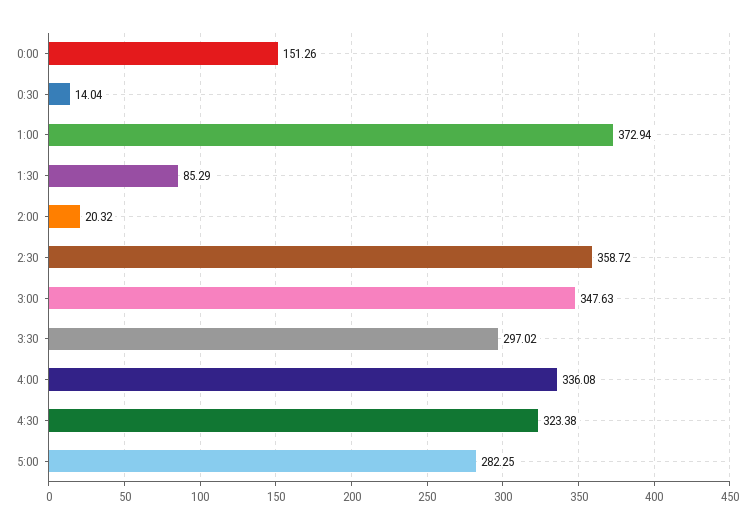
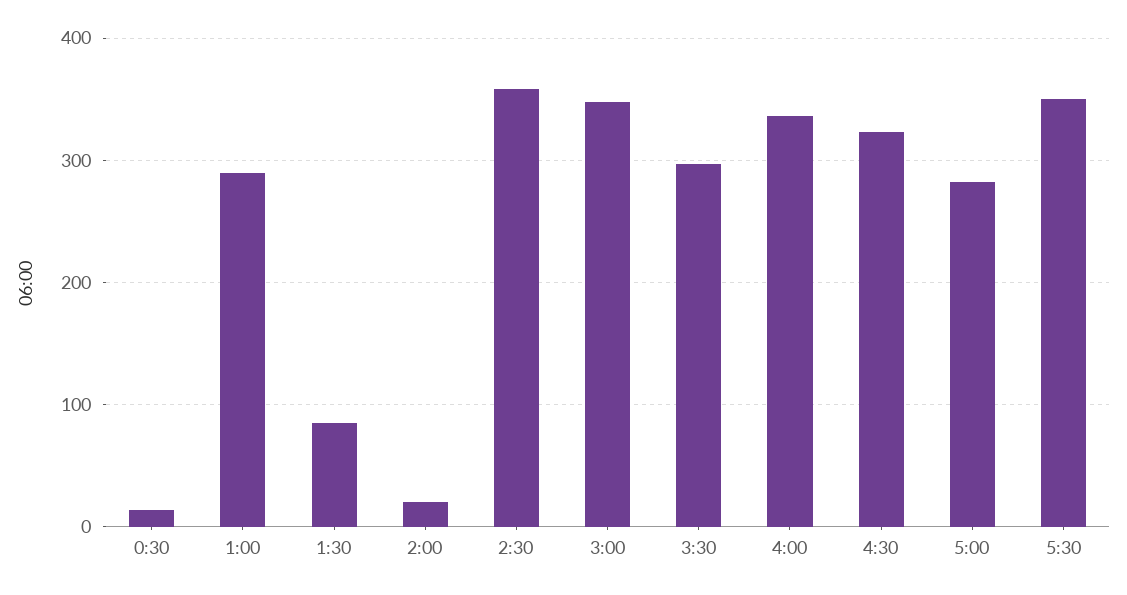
0:00: 151.26 -> none
1:00: 372.94 -> 290
5:30: none -> 350

